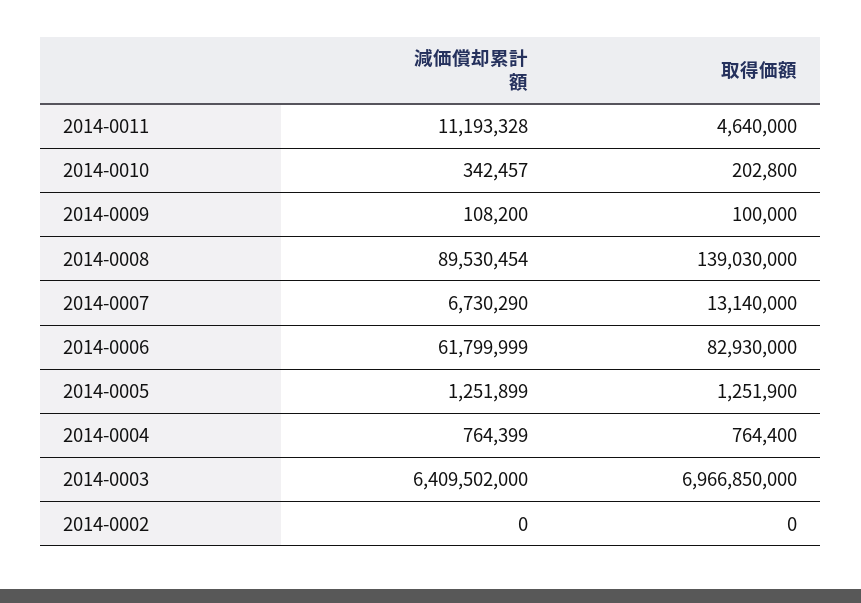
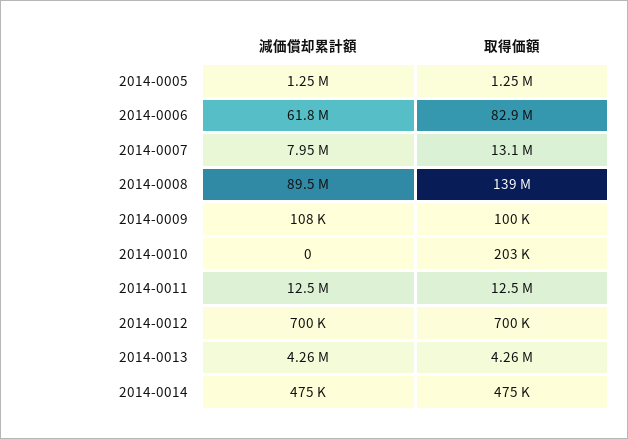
減価償却累計額, 2014-0011: 11193328 -> 12500000
取得価額, 2014-0011: 4640000 -> 12500000
減価償却累計額, 2014-0010: 342457 -> 0
減価償却累計額, 2014-0007: 6730290 -> 7950000
減価償却累計額, 2014-0004: 764399 -> none
取得価額, 2014-0004: 764400 -> none
減価償却累計額, 2014-0003: 6409502000 -> none
取得価額, 2014-0003: 6966850000 -> none
減価償却累計額, 2014-0002: 0 -> none
取得価額, 2014-0002: 0 -> none
減価償却累計額, 2014-0012: none -> 700000
取得価額, 2014-0012: none -> 700000
減価償却累計額, 2014-0013: none -> 4260000
取得価額, 2014-0013: none -> 4260000
減価償却累計額, 2014-0014: none -> 475000
取得価額, 2014-0014: none -> 475000

